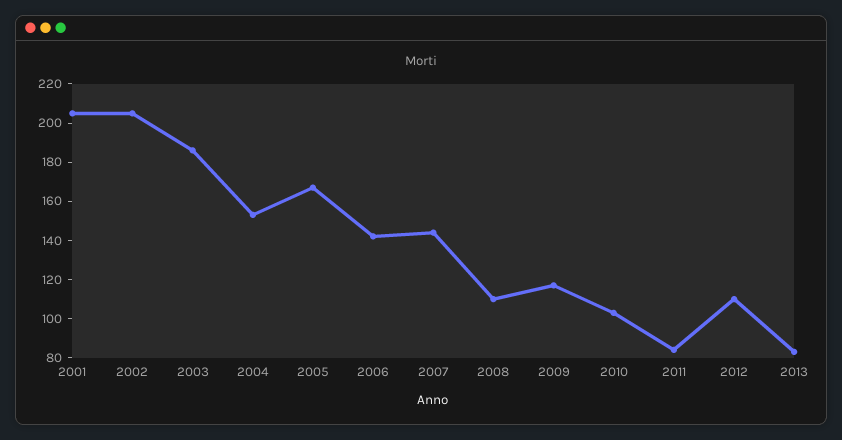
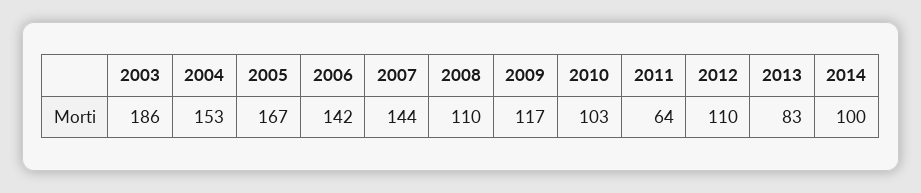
2001: 205 -> none
2002: 205 -> none
2011: 85 -> 64
2014: none -> 100

